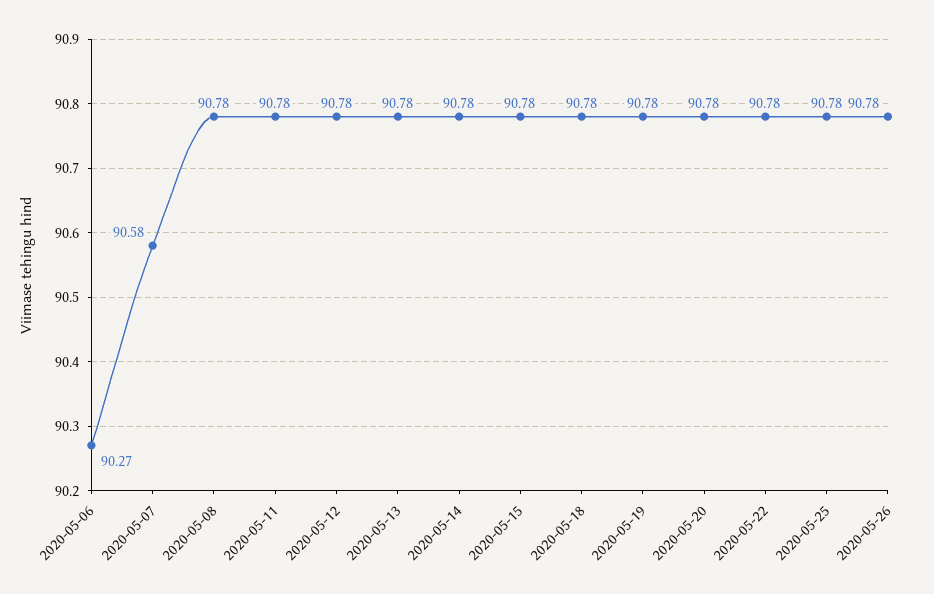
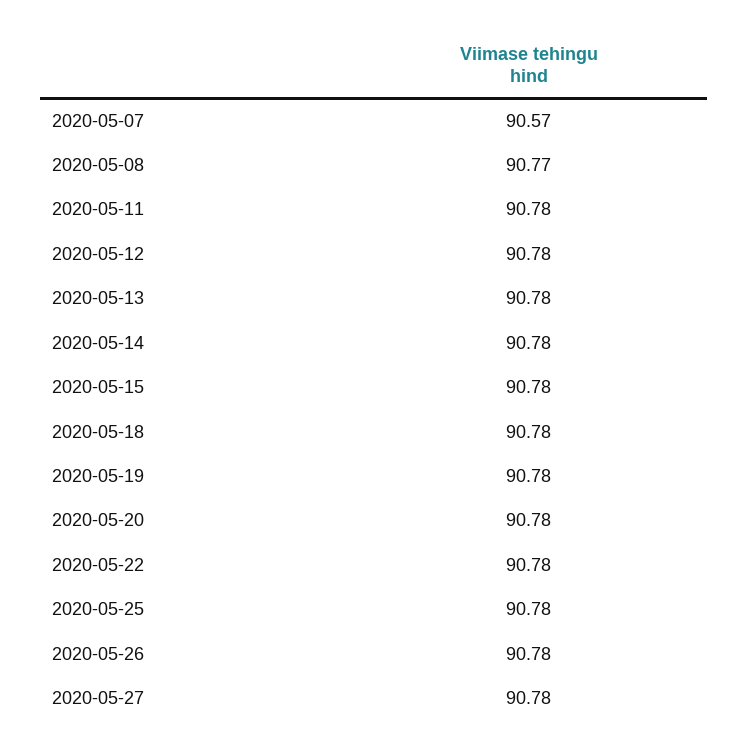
2020-05-06: 90.27 -> none
2020-05-07: 90.58 -> 90.57
2020-05-08: 90.78 -> 90.77
2020-05-27: none -> 90.78

